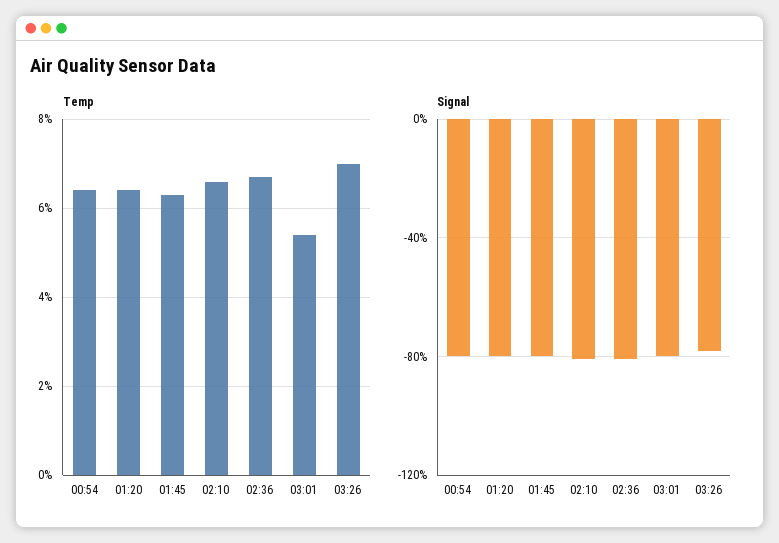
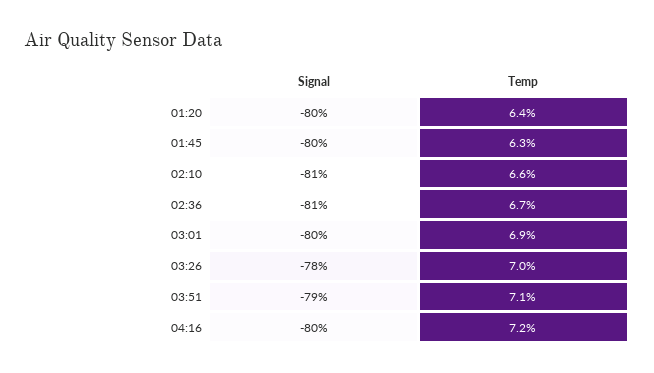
Temp, 00:54: 6.5 -> none
Temp, 03:01: 5.5 -> 6.9
Signal, 00:54: -80 -> none
Signal, 03:51: none -> -79
Temp, 03:51: none -> 7.1
Signal, 04:16: none -> -80
Temp, 04:16: none -> 7.2

